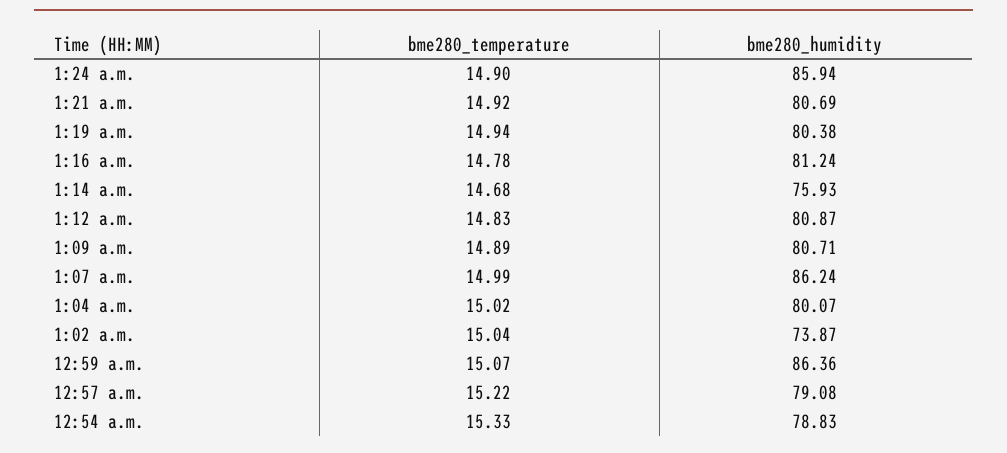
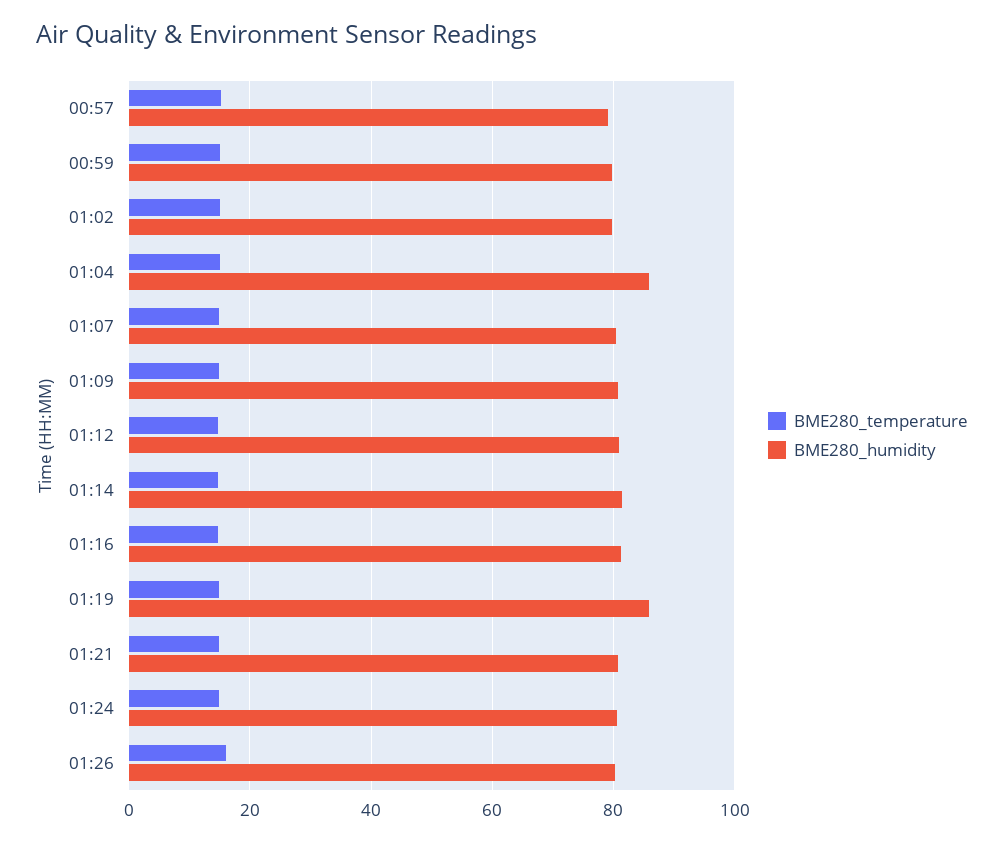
bme280_humidity, 1:24 a.m.: 85.94 -> 80
bme280_humidity, 1:19 a.m.: 80.38 -> 86
bme280_humidity, 1:14 a.m.: 75.93 -> 82
bme280_humidity, 1:07 a.m.: 86.24 -> 80
bme280_humidity, 1:04 a.m.: 80.07 -> 86
bme280_humidity, 1:02 a.m.: 73.87 -> 80
bme280_humidity, 12:59 a.m.: 86.36 -> 80
bme280_temperature, 12:54 a.m.: 15.33 -> none
bme280_humidity, 12:54 a.m.: 78.83 -> none
bme280_temperature, 01:26: none -> 16
bme280_humidity, 01:26: none -> 80

